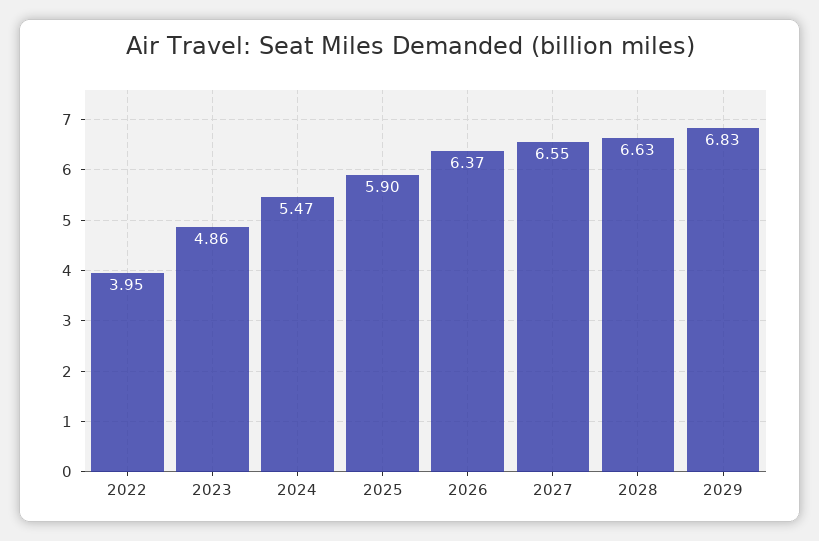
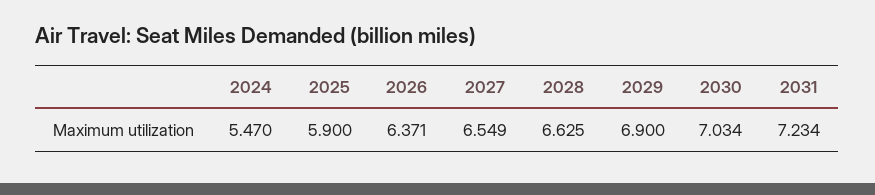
2022: 3.95 -> none
2023: 4.86 -> none
2029: 6.83 -> 6.9
2030: none -> 7.034
2031: none -> 7.234

